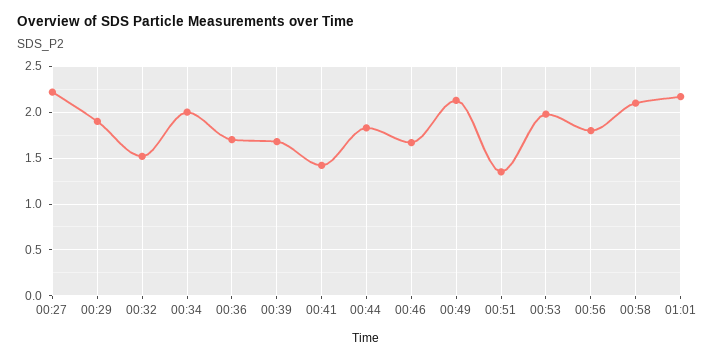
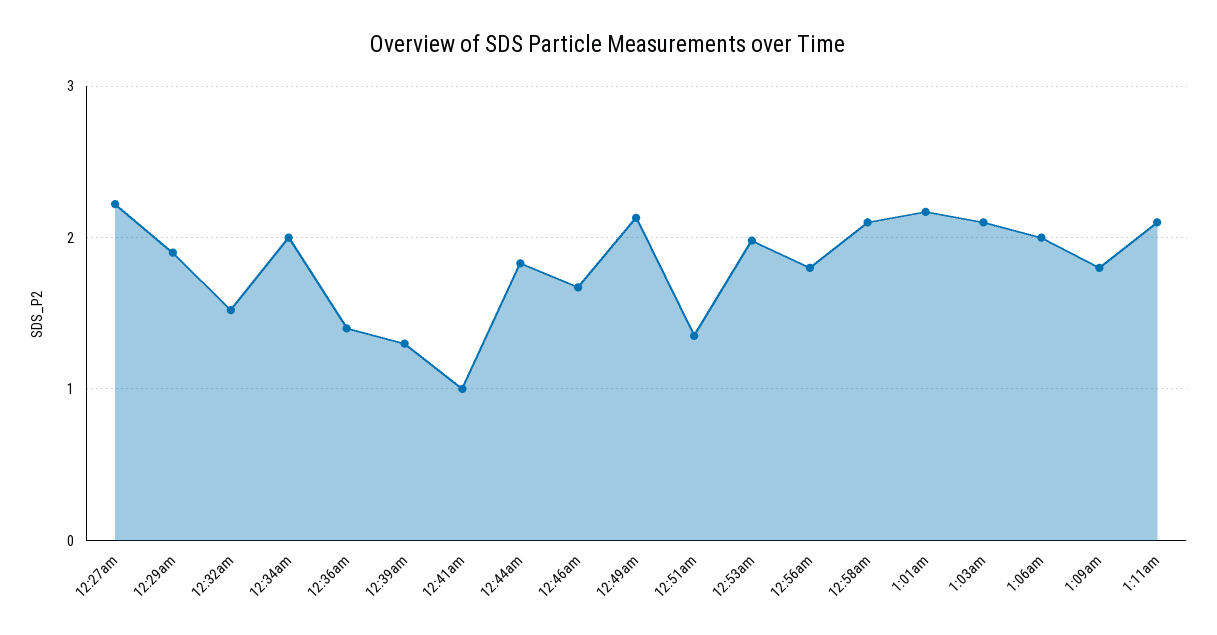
00:36: 1.7 -> 1.4
00:39: 1.7 -> 1.3
00:41: 1.4 -> 1
1:03am: none -> 2.1
1:06am: none -> 2
1:09am: none -> 1.8
1:11am: none -> 2.1

